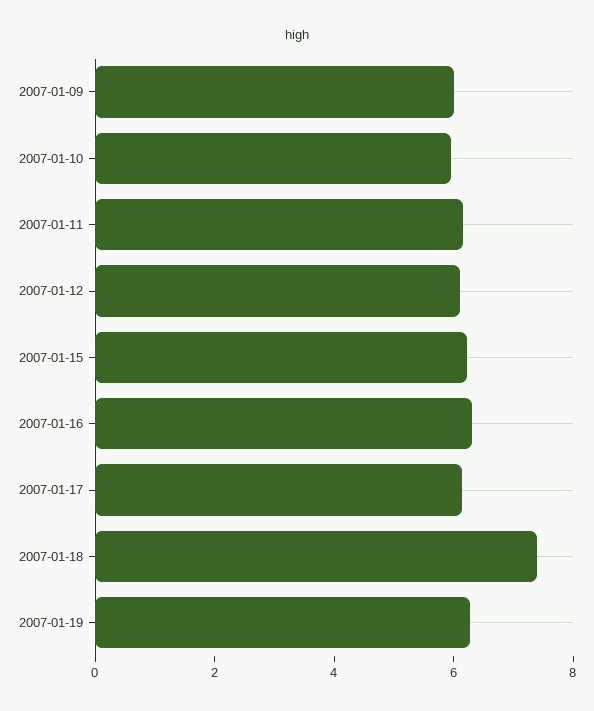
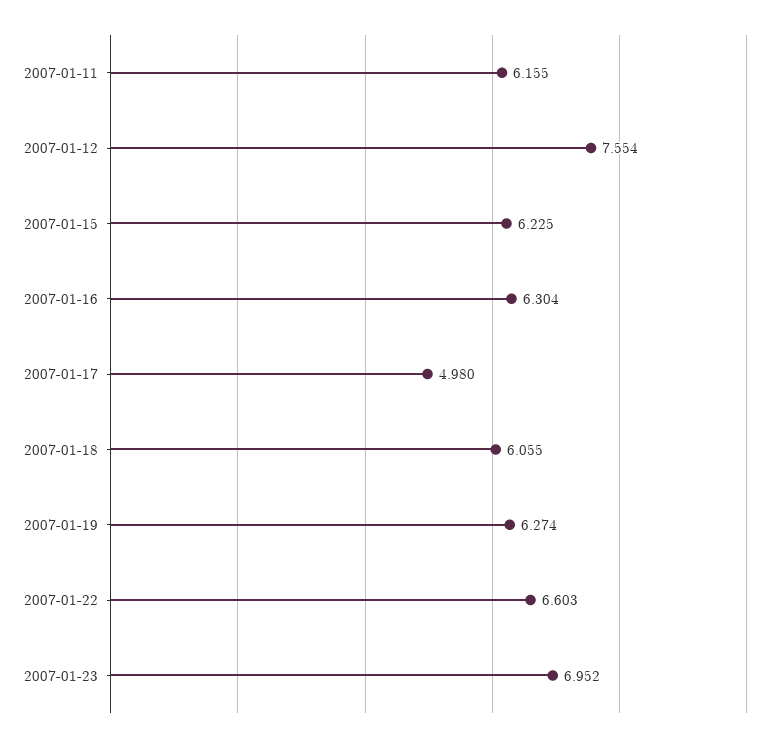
2007-01-09: 6 -> none
2007-01-10: 6 -> none
2007-01-12: 6 -> 7.554
2007-01-17: 6 -> 4.98
2007-01-18: 7.5 -> 6.055
2007-01-22: none -> 6.603
2007-01-23: none -> 6.952

